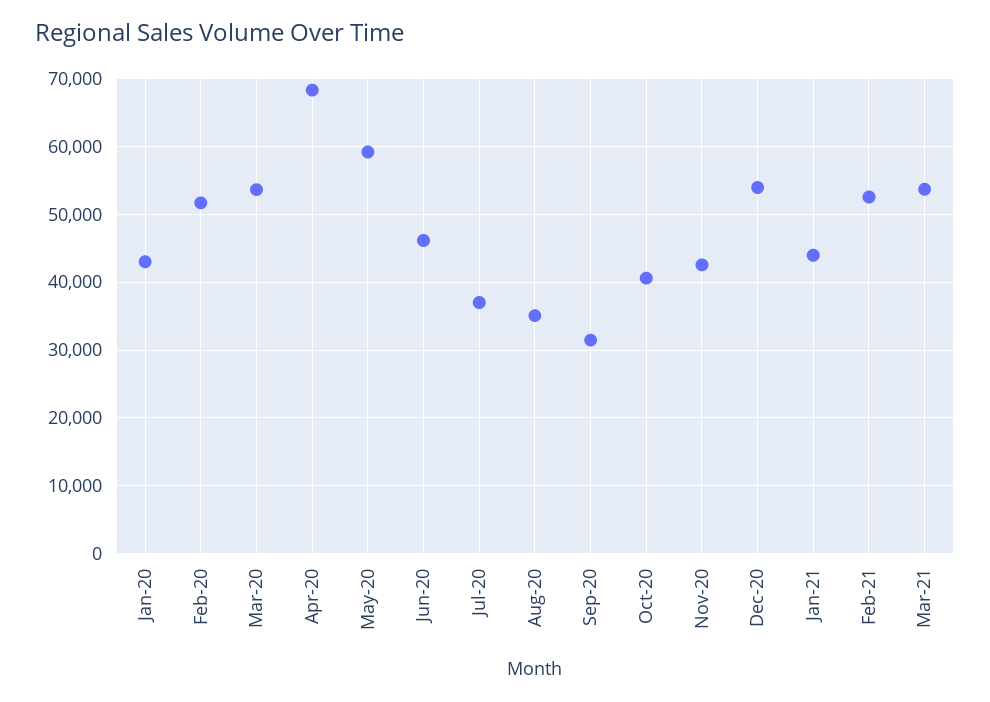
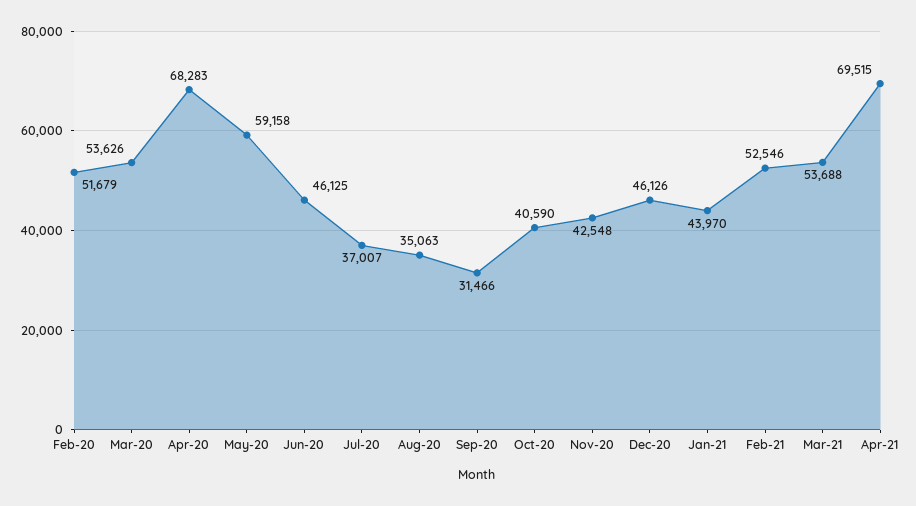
Jan-20: 43000 -> none
Dec-20: 54000 -> 46126
Apr-21: none -> 69515

